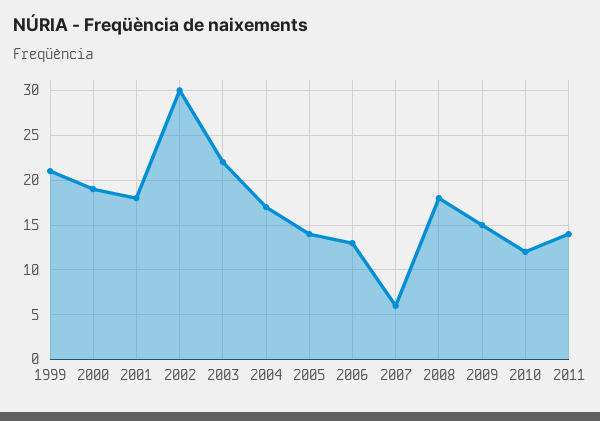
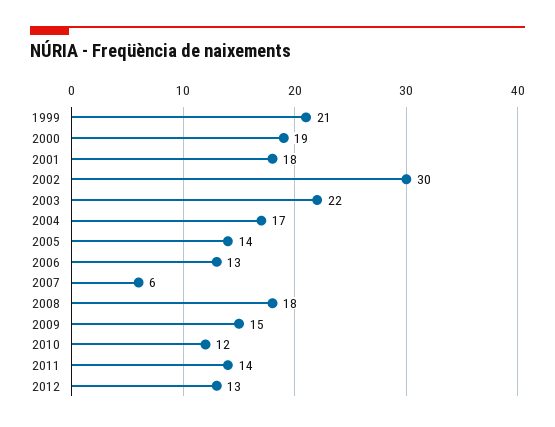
2012: none -> 13

